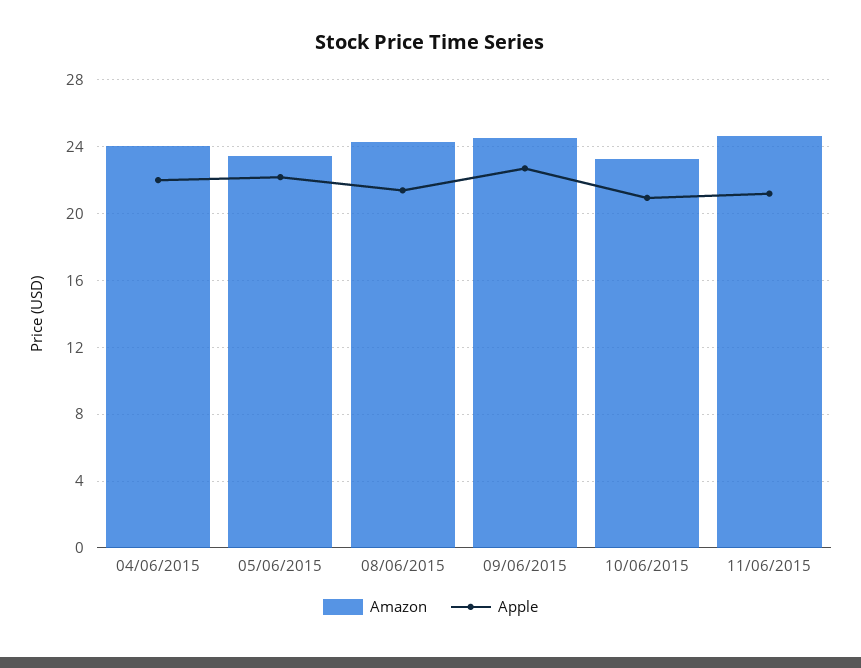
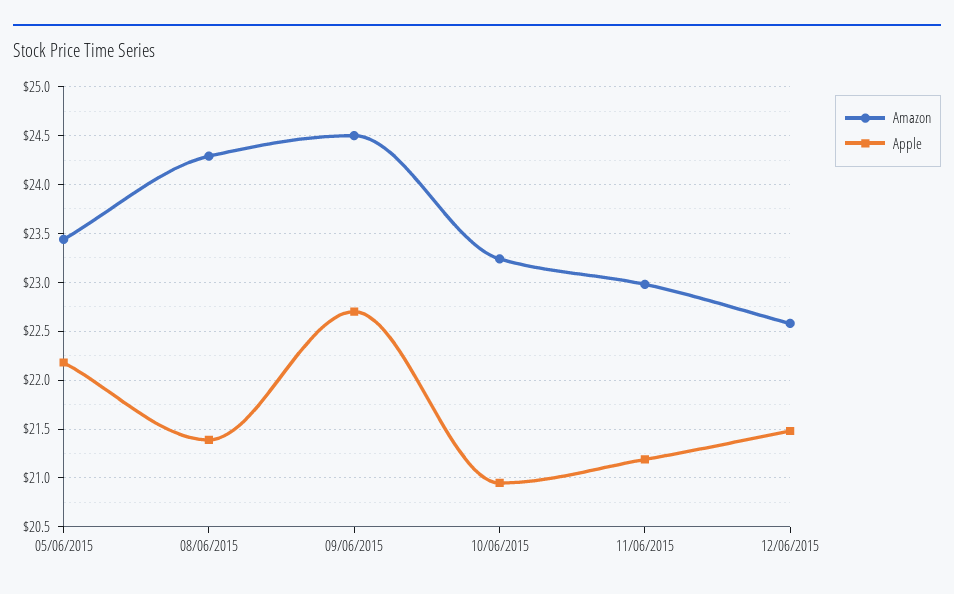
Amazon, 04/06/2015: 24 -> none
Apple, 04/06/2015: 22 -> none
Amazon, 11/06/2015: 24.5 -> 23
Amazon, 12/06/2015: none -> 22.6
Apple, 12/06/2015: none -> 21.5

